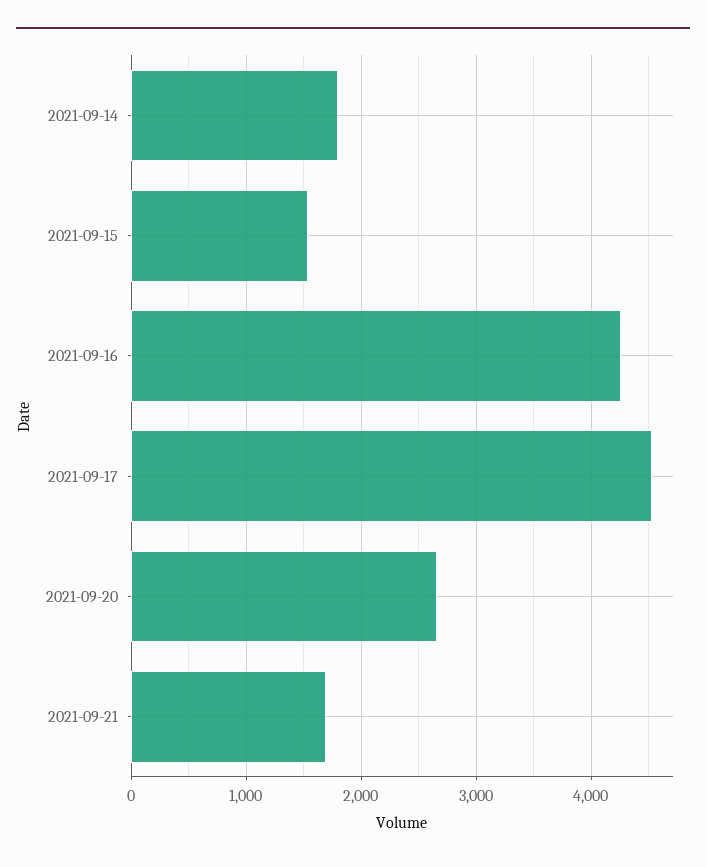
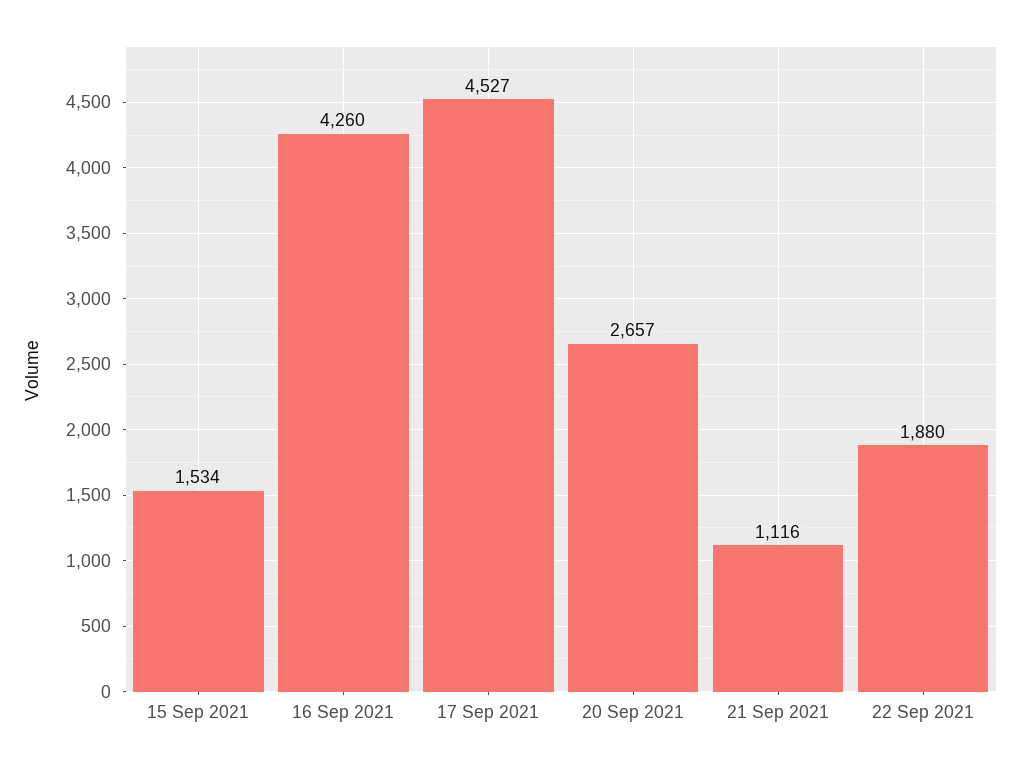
2021-09-14: 1800 -> none
2021-09-21: 1700 -> 1116
22 Sep 2021: none -> 1880

